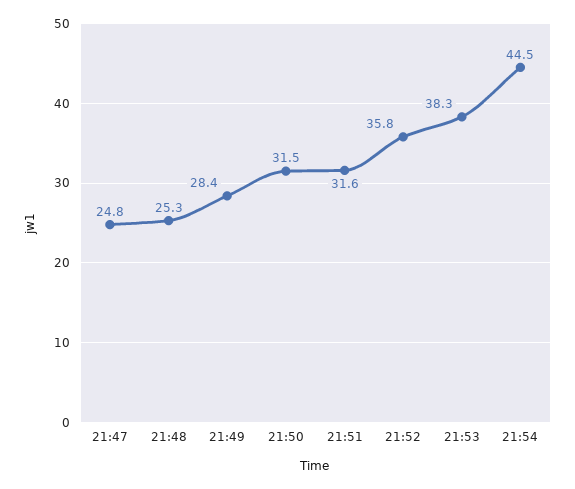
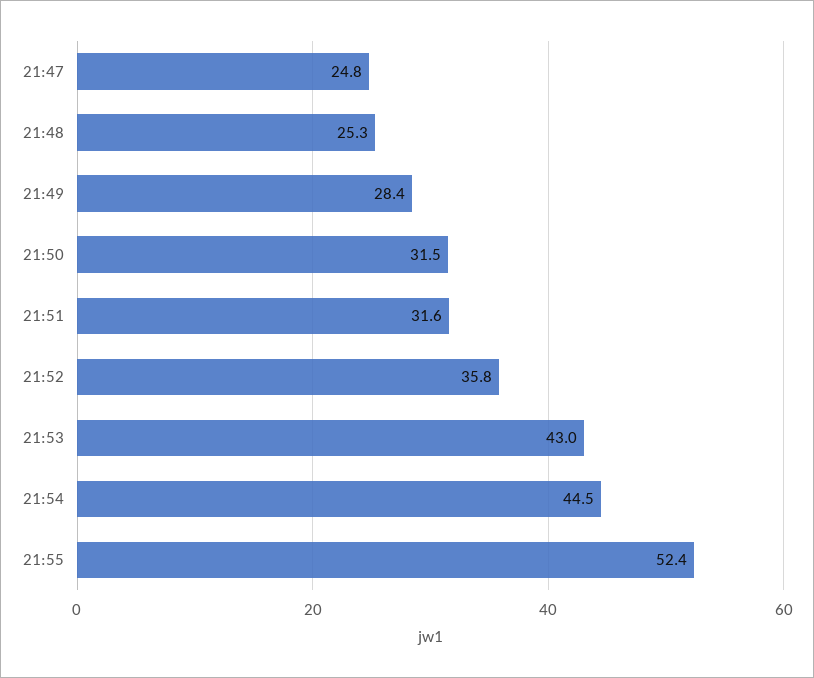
21:53: 38.3 -> 43
21:55: none -> 52.4

